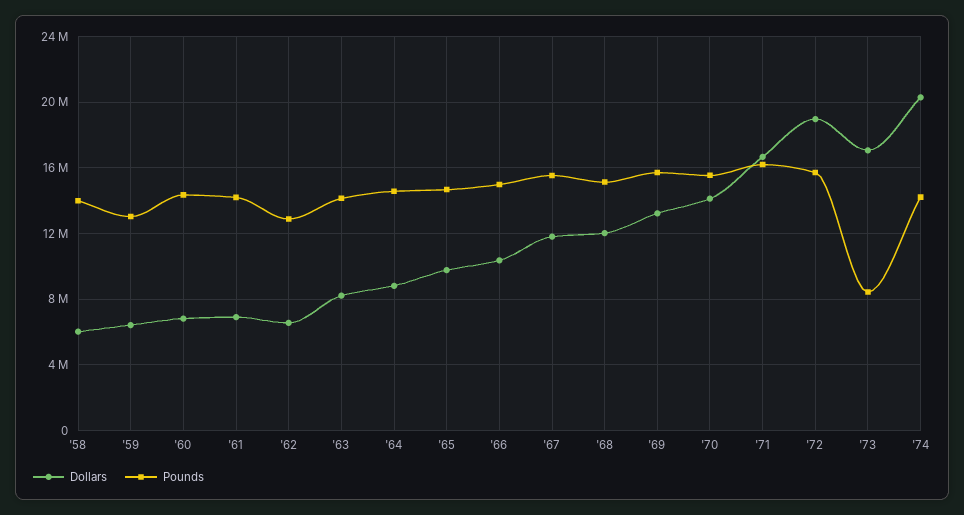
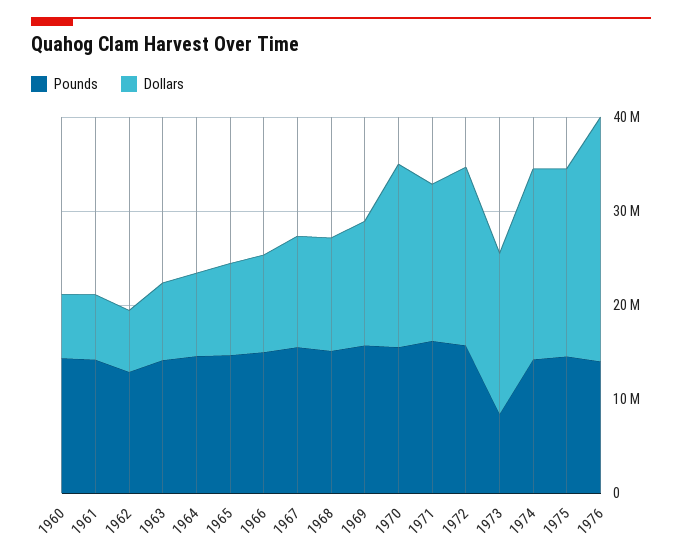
Dollars, '58: 6000000 -> none
Pounds, '58: 14000000 -> none
Dollars, '59: 6500000 -> none
Pounds, '59: 13000000 -> none
Dollars, '70: 14000000 -> 20000000
Pounds, 1975: none -> 14000000
Dollars, 1975: none -> 20000000
Pounds, 1976: none -> 14000000
Dollars, 1976: none -> 26000000

